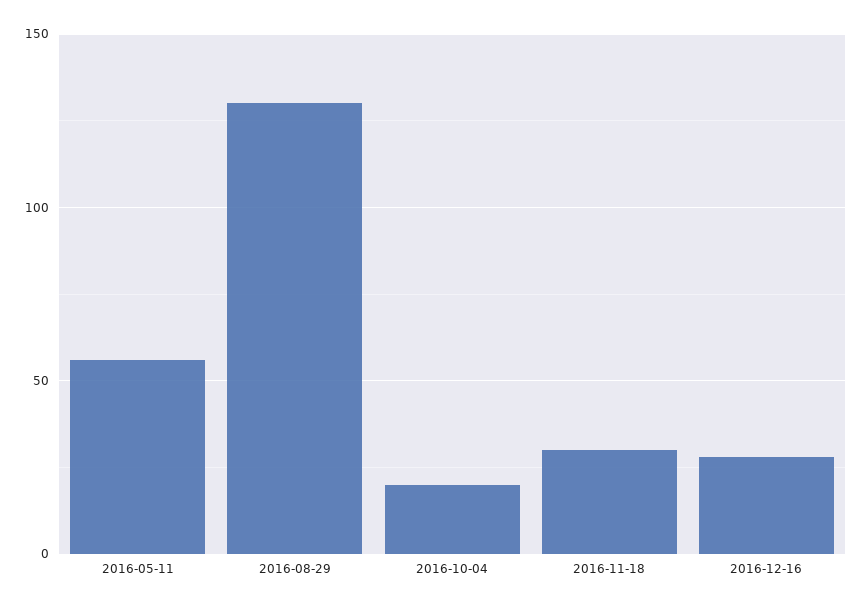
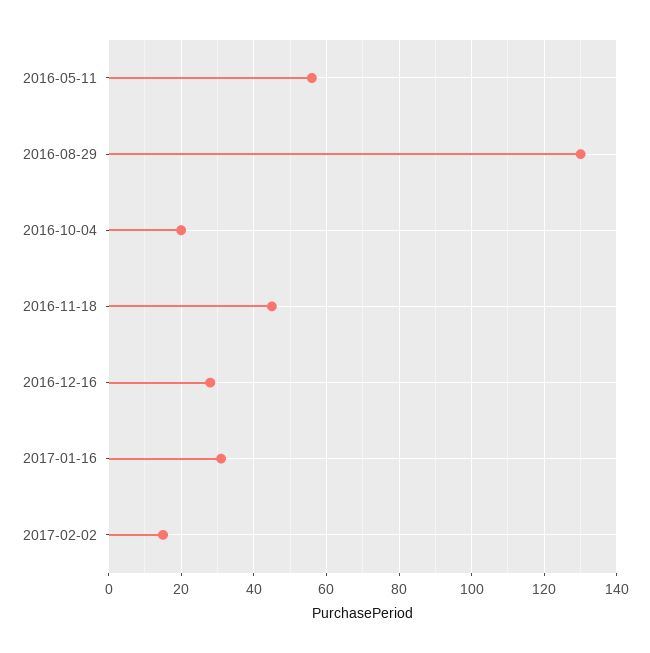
2016-11-18: 30 -> 45
2017-01-16: none -> 30
2017-02-02: none -> 15

